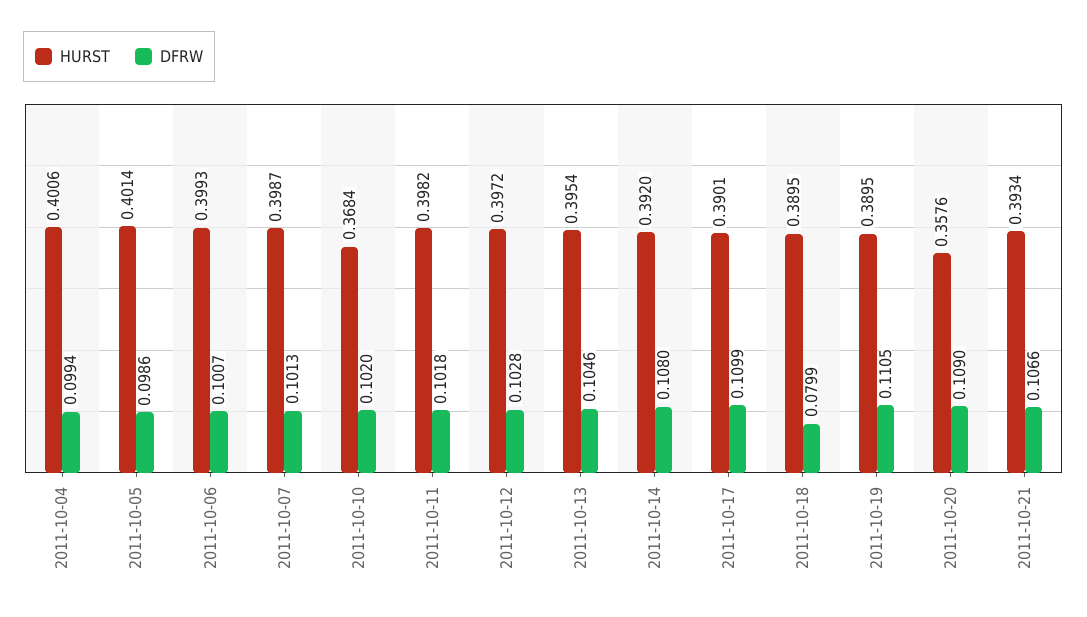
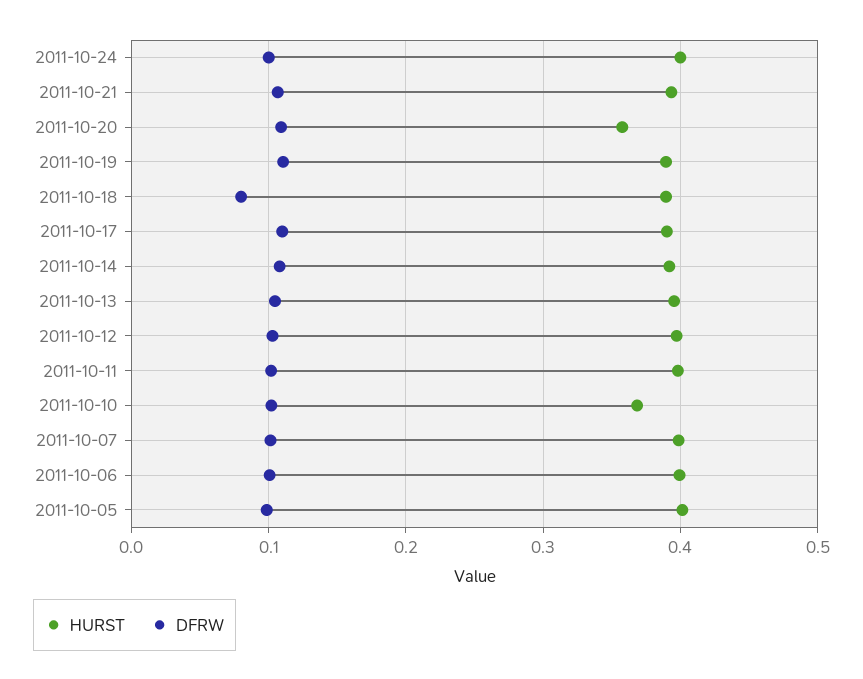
HURST, 2011-10-04: 0.4006 -> none
DFRW, 2011-10-04: 0.0994 -> none
HURST, 2011-10-24: none -> 0.4
DFRW, 2011-10-24: none -> 0.1

